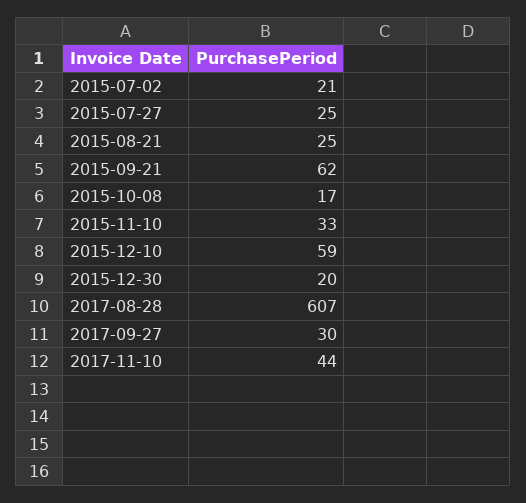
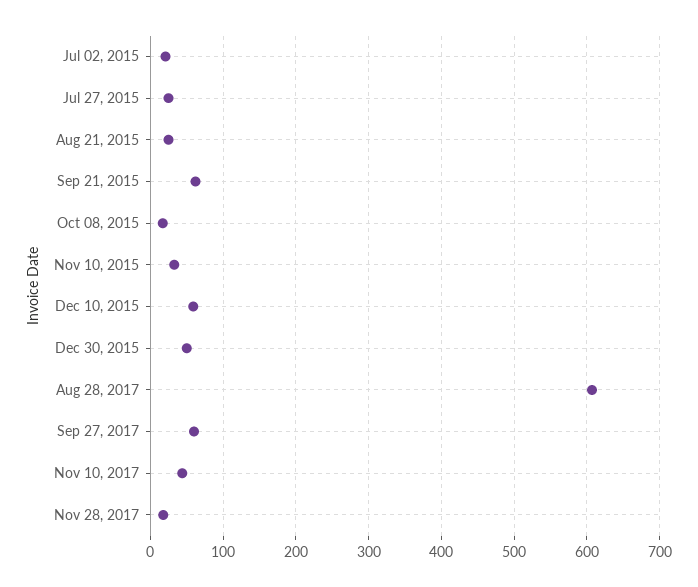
2015-12-30: 20 -> 50
2017-09-27: 30 -> 60
Nov 28, 2017: none -> 20

